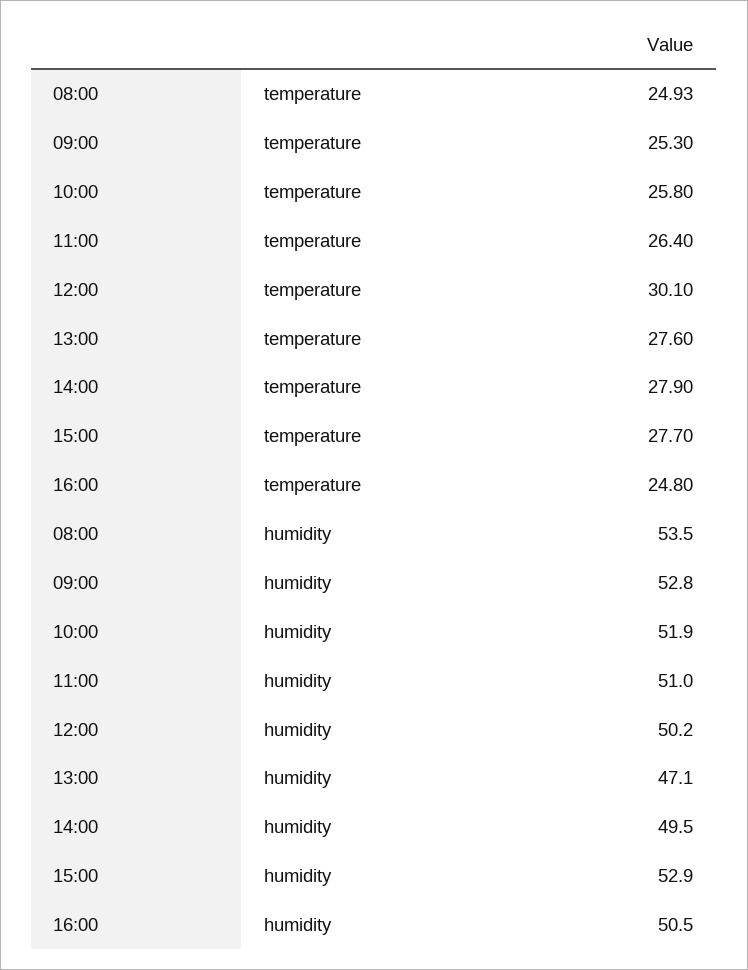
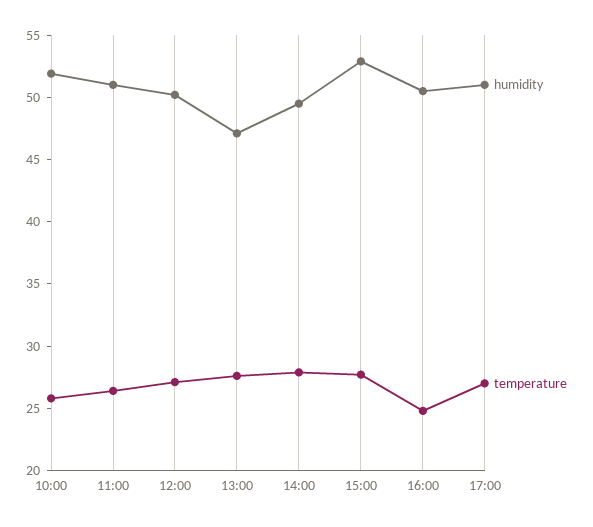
temperature, 08:00: 24.93 -> none
temperature, 09:00: 25.3 -> none
temperature, 12:00: 30.1 -> 27
humidity, 08:00: 53.5 -> none
humidity, 09:00: 52.8 -> none
humidity, 17:00: none -> 51
temperature, 17:00: none -> 27

